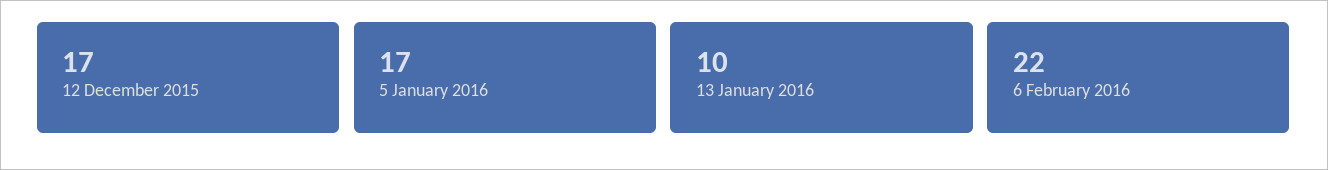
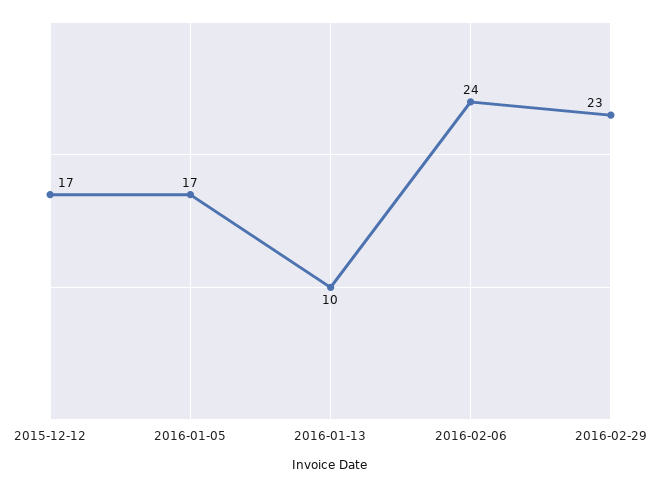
6 February 2016: 22 -> 24
2016-02-29: none -> 23

